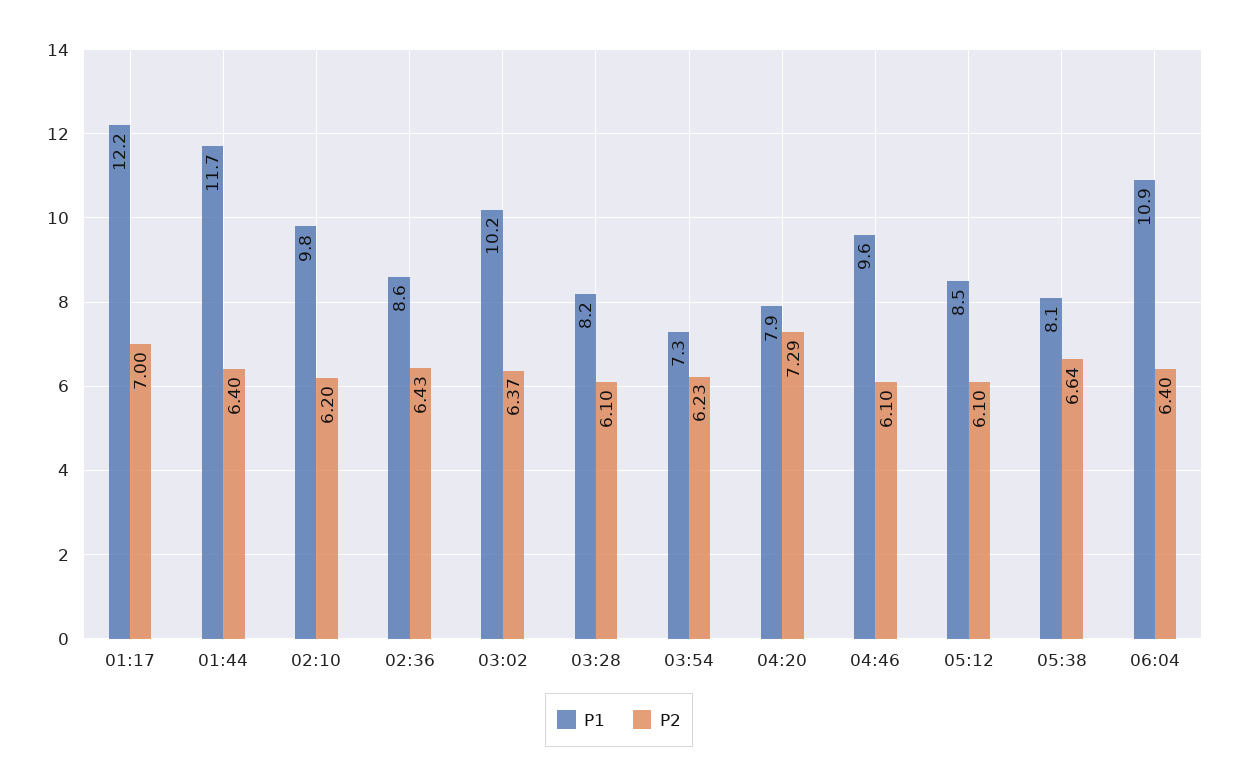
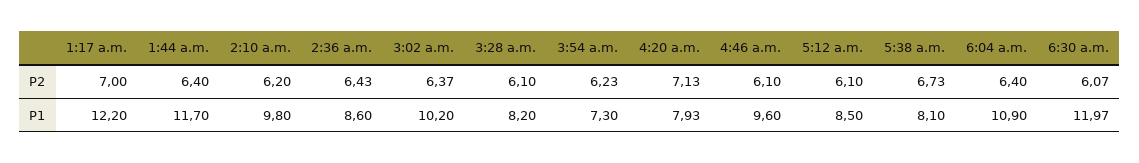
P2, 04:20: 7.29 -> 7.13
P2, 05:38: 6.64 -> 6.73
P2, 6:30 a.m.: none -> 6.07
P1, 6:30 a.m.: none -> 11.97

